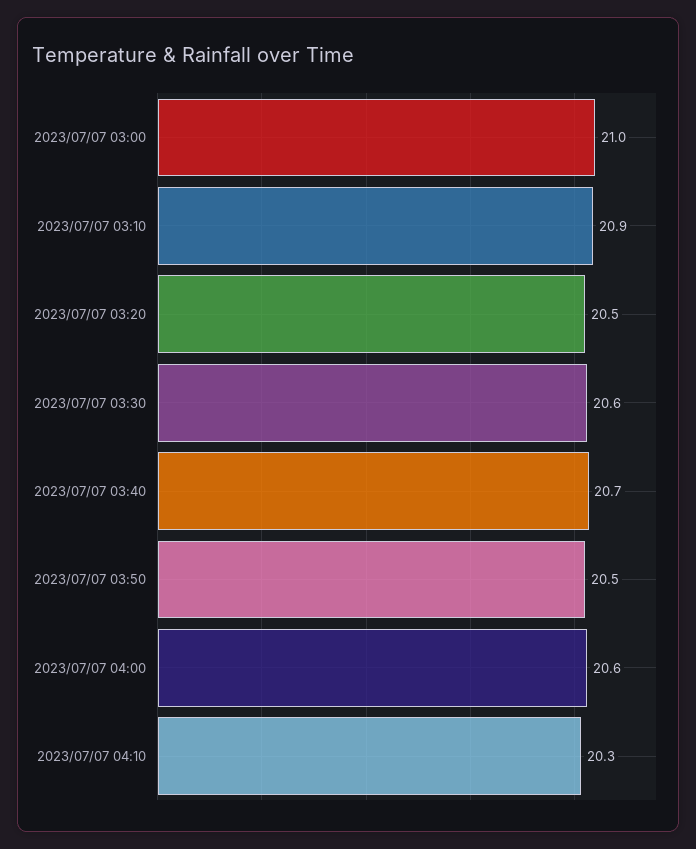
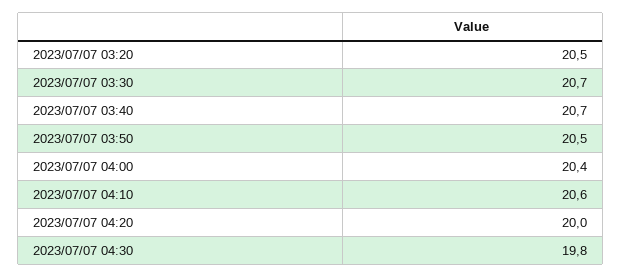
2023/07/07 03:00: 21 -> none
2023/07/07 03:10: 20.9 -> none
2023/07/07 03:30: 20.6 -> 20.7
2023/07/07 04:00: 20.6 -> 20.4
2023/07/07 04:10: 20.3 -> 20.6
2023/07/07 04:20: none -> 20
2023/07/07 04:30: none -> 19.8

